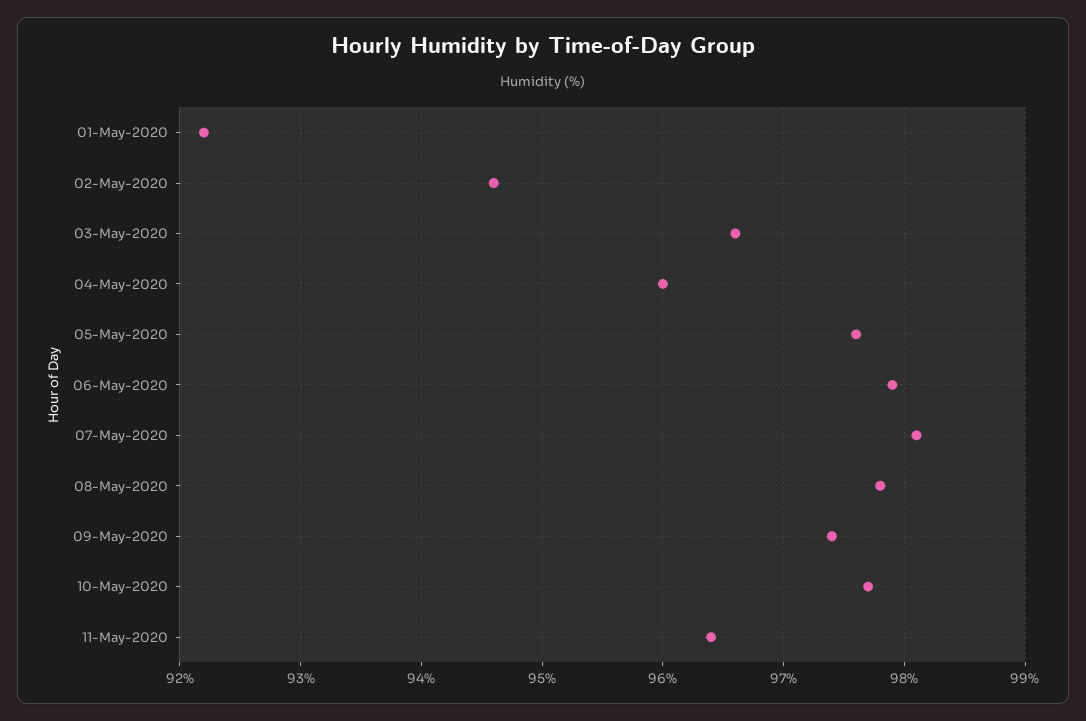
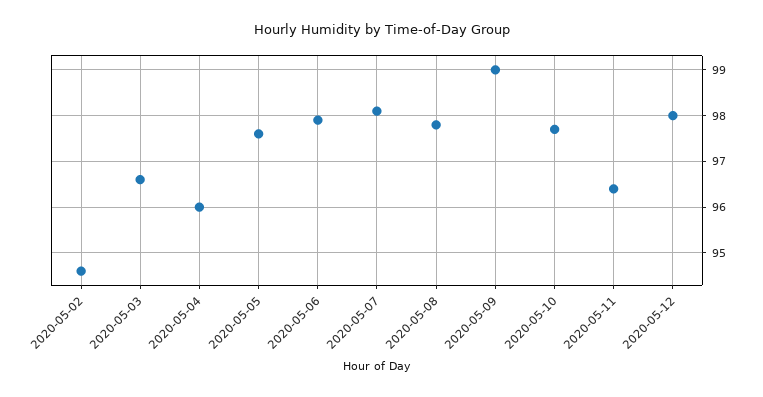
01-May-2020: 92.2 -> none
09-May-2020: 97.4 -> 99
2020-05-12: none -> 98

